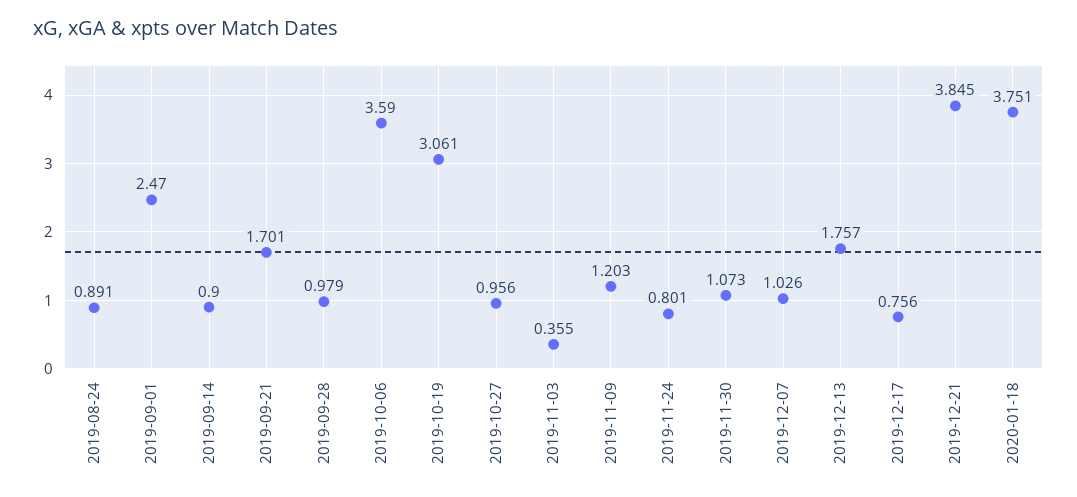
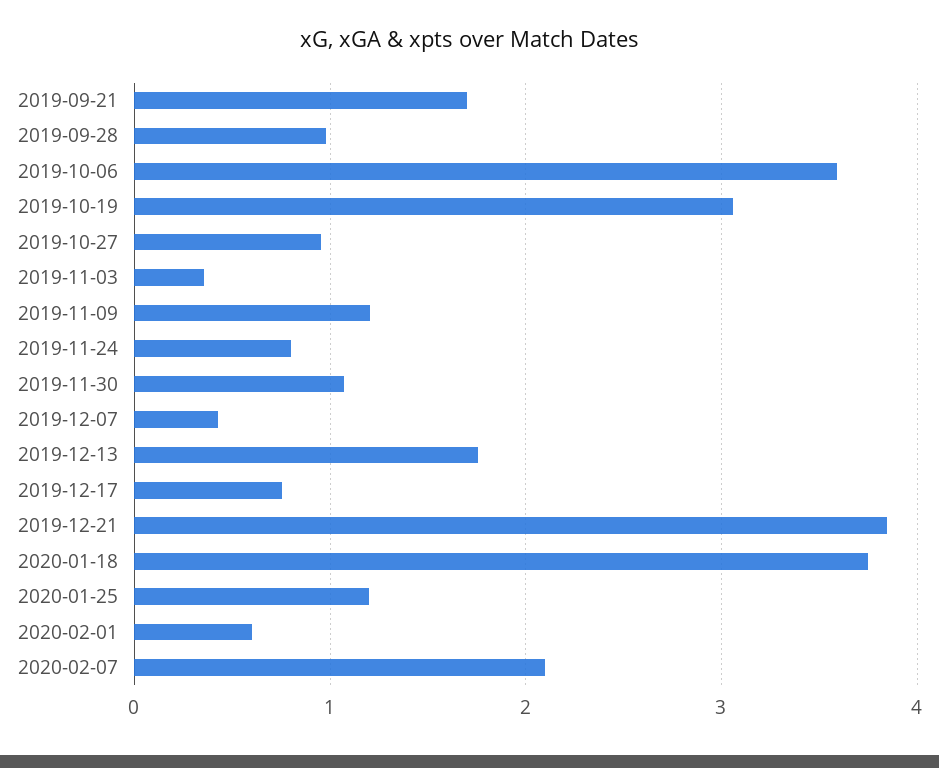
2019-08-24: 0.891 -> none
2019-09-01: 2.47 -> none
2019-09-14: 0.9 -> none
2019-12-07: 1.026 -> 0.4
2020-01-25: none -> 1.2
2020-02-01: none -> 0.6
2020-02-07: none -> 2.1

